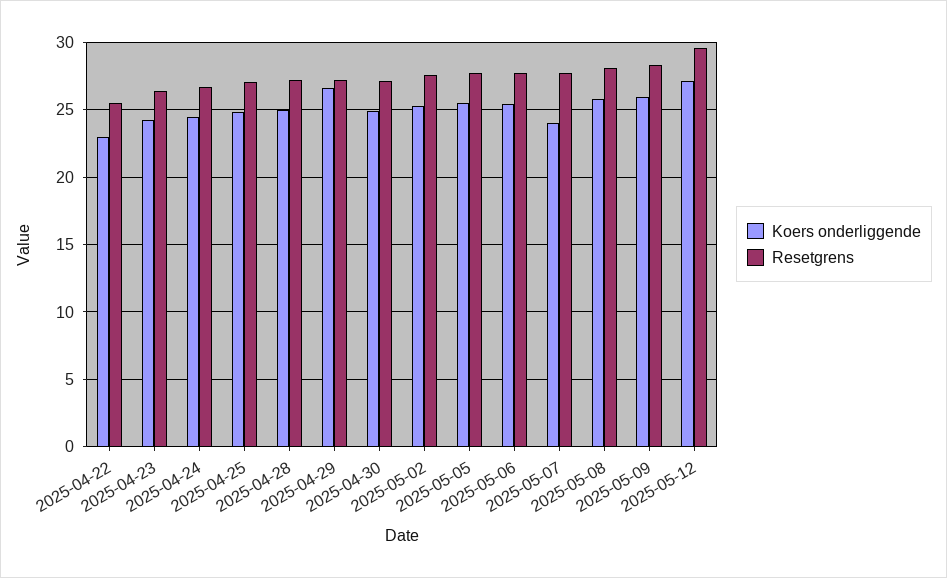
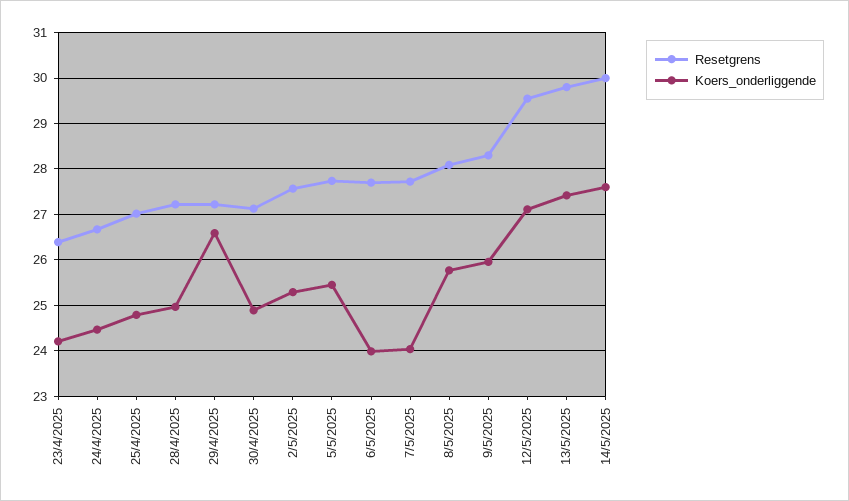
Koers onderliggende, 2025-04-22: 23 -> none
Resetgrens, 2025-04-22: 25.5 -> none
Koers onderliggende, 2025-05-06: 25.5 -> 24
Resetgrens, 13/5/2025: none -> 29.8
Koers onderliggende, 13/5/2025: none -> 27.4
Resetgrens, 14/5/2025: none -> 30
Koers onderliggende, 14/5/2025: none -> 27.6

